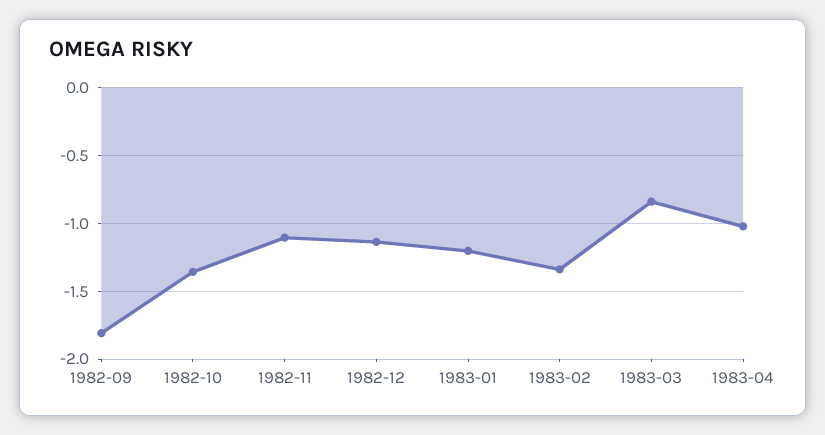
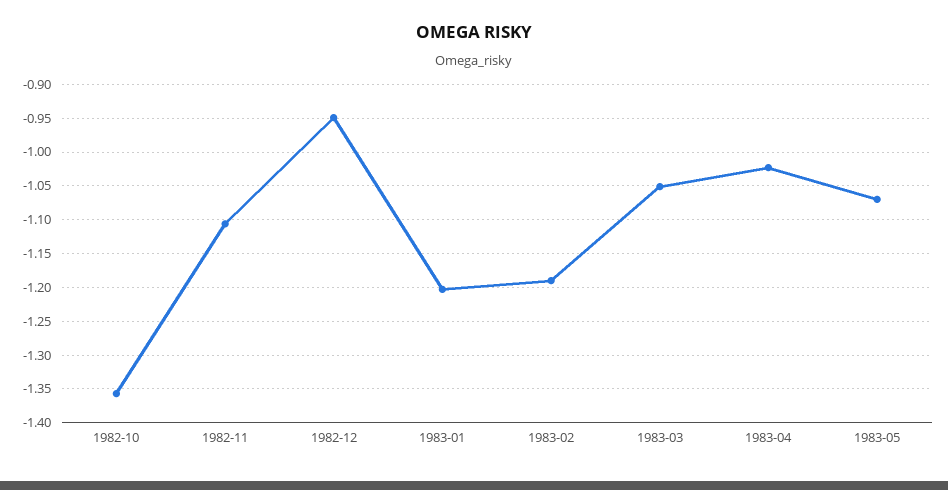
1982-09: -1.8 -> none
1982-12: -1.15 -> -0.95
1983-02: -1.35 -> -1.19
1983-03: -0.85 -> -1.05
1983-05: none -> -1.07

